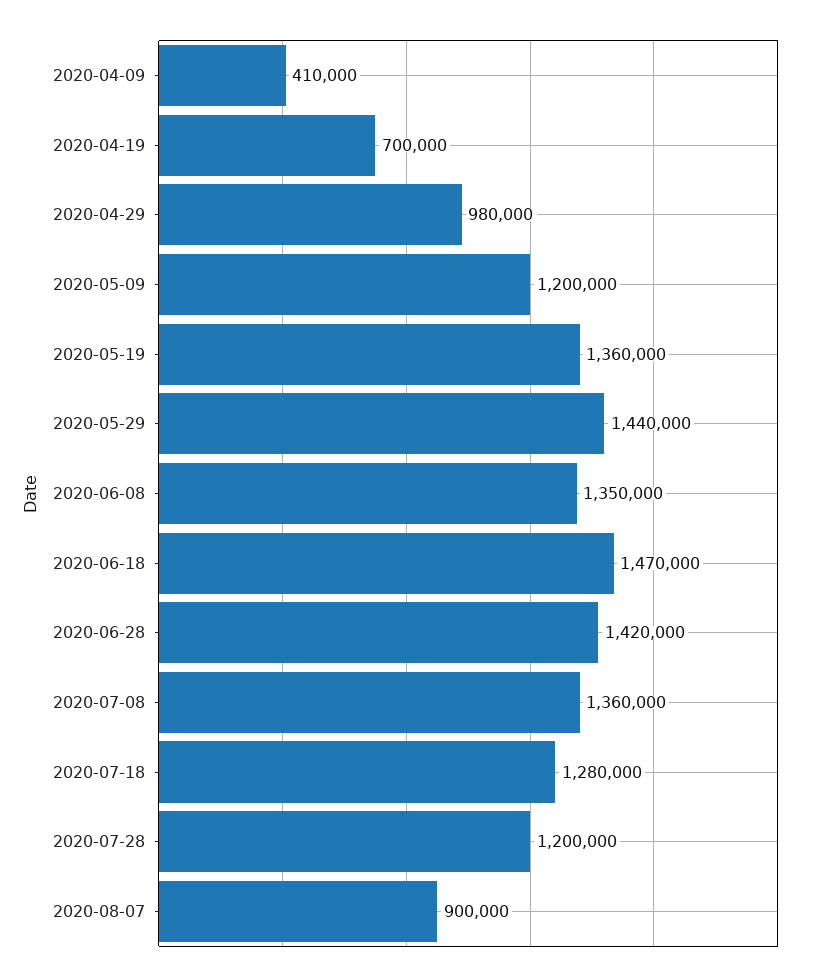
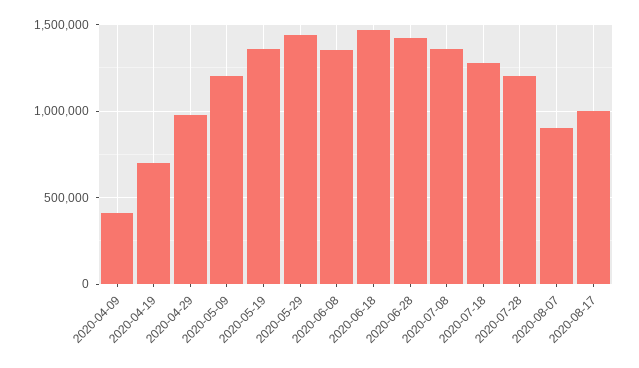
2020-08-17: none -> 1000000

